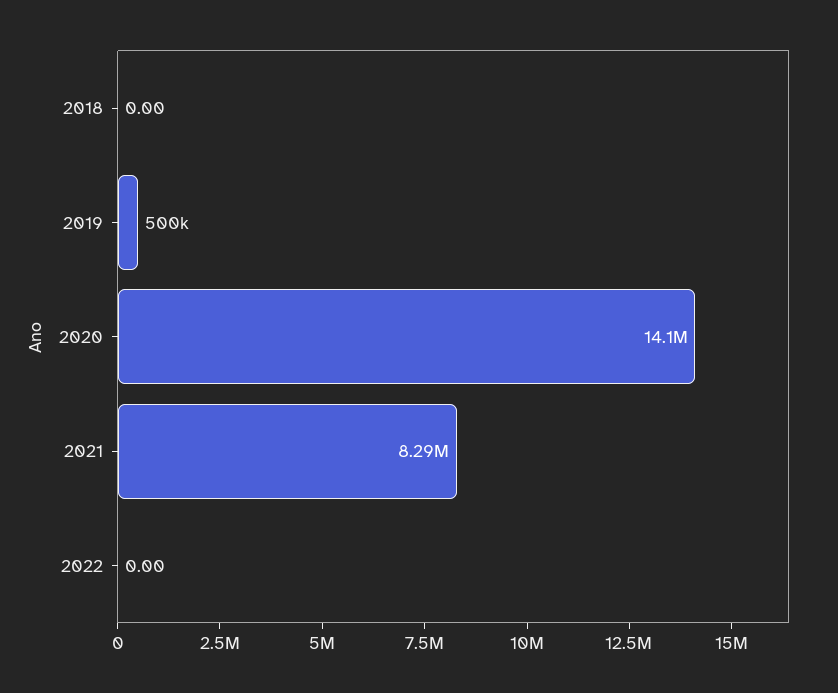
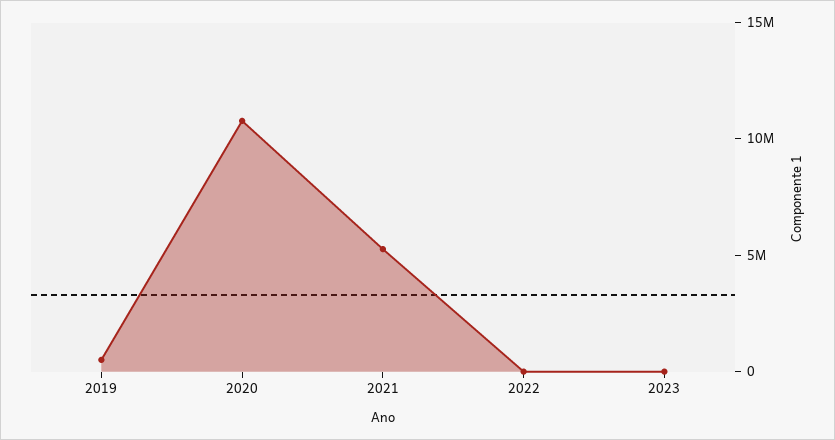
2018: 0 -> none
2020: 14100000 -> 11000000
2021: 8290000 -> 5000000
2023: none -> 0

